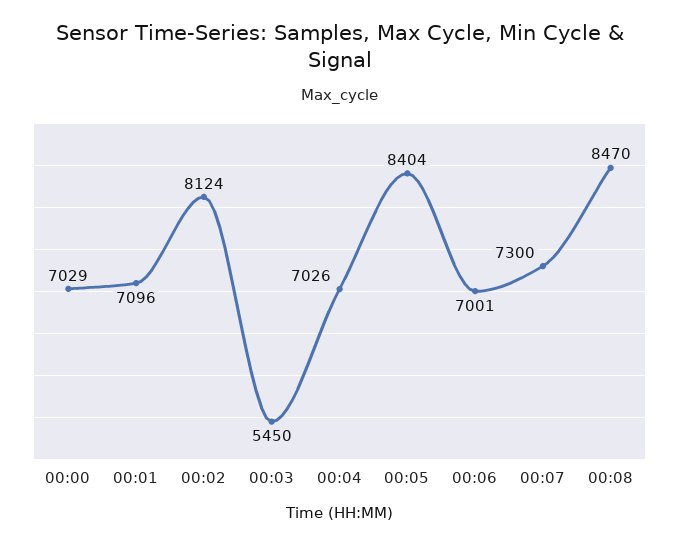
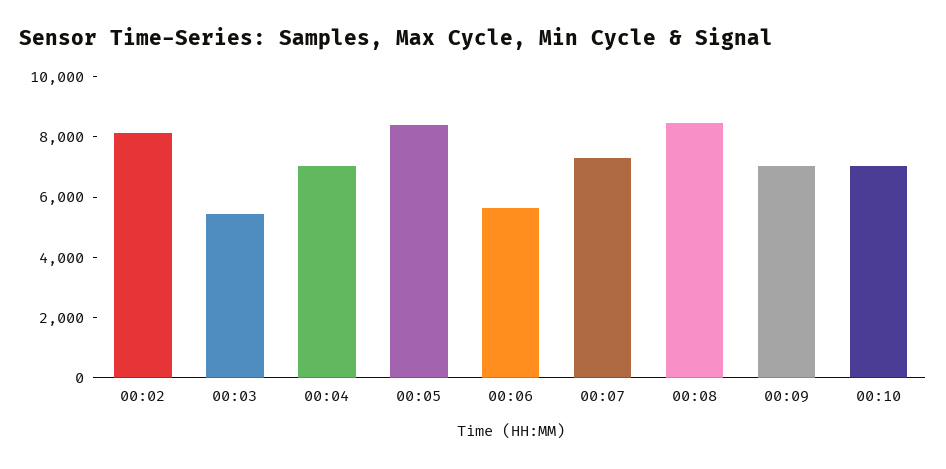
00:00: 7029 -> none
00:01: 7096 -> none
00:06: 7001 -> 5500
00:09: none -> 7000
00:10: none -> 7000

